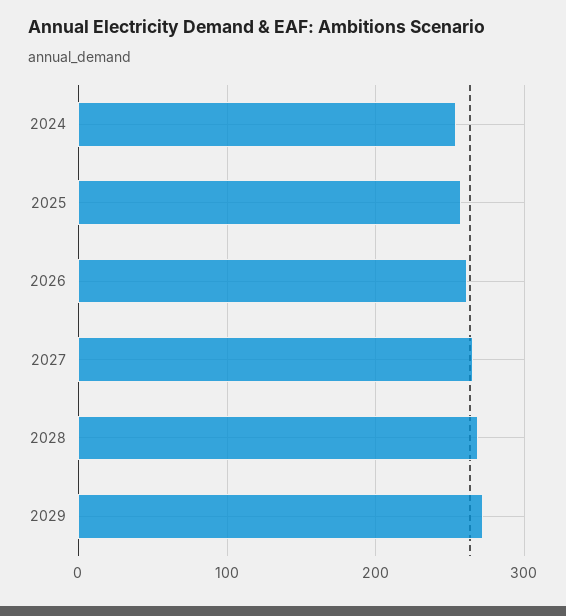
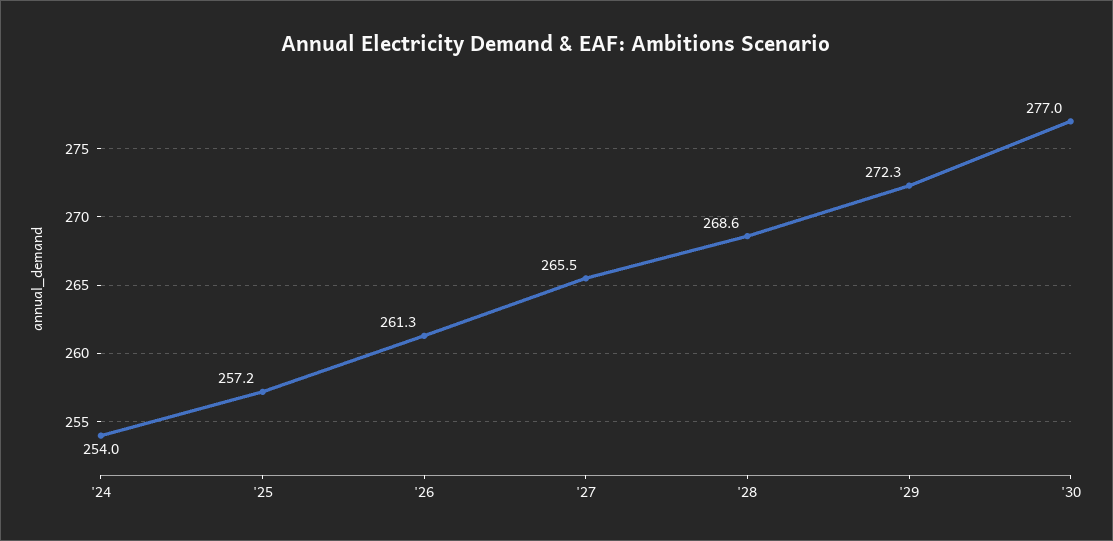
'30: none -> 277

